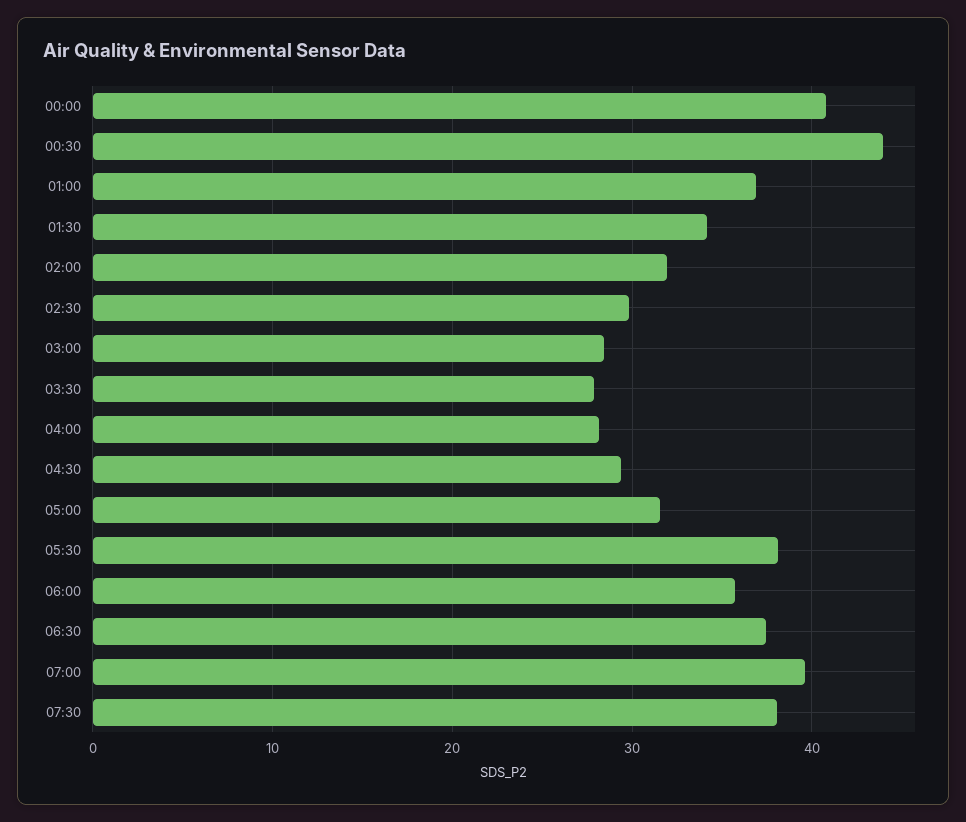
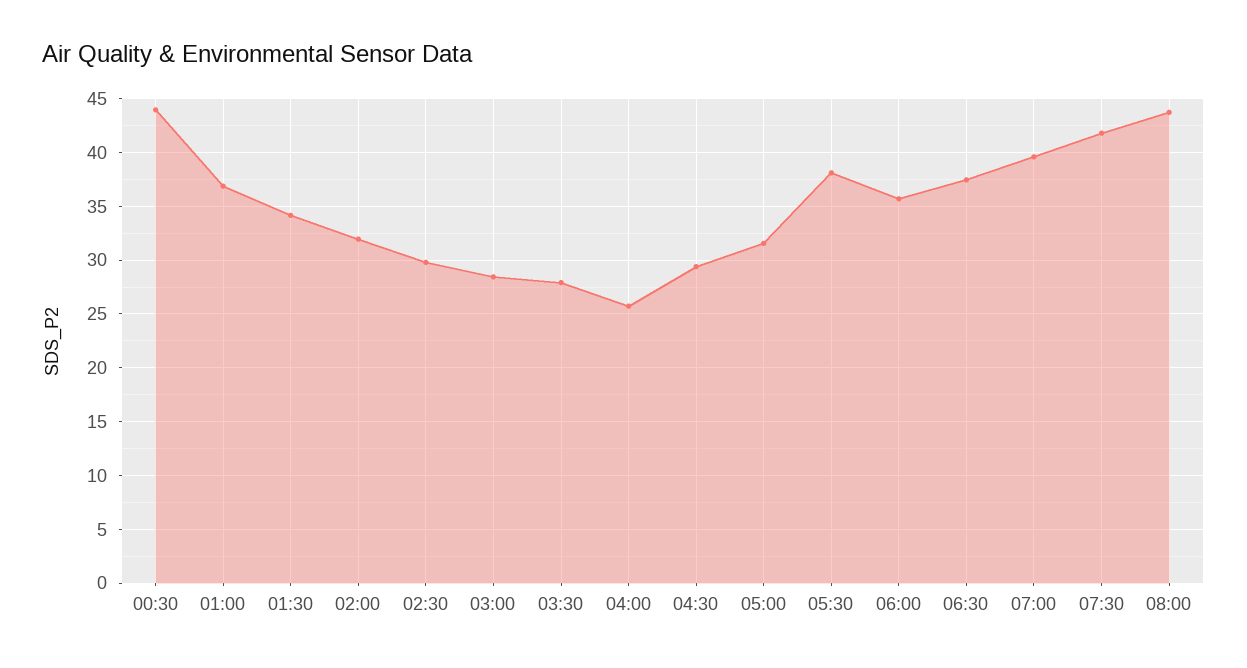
00:00: 41 -> none
04:00: 28 -> 26
07:30: 38 -> 42
08:00: none -> 44

